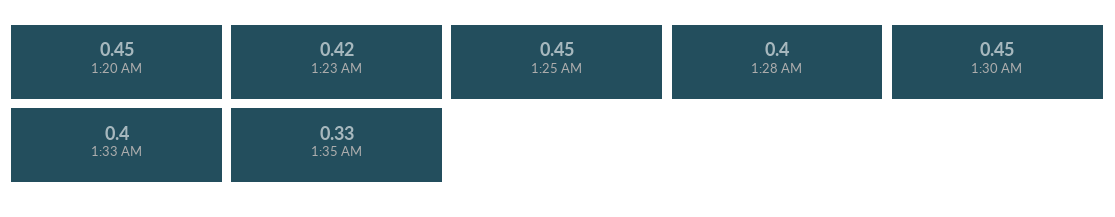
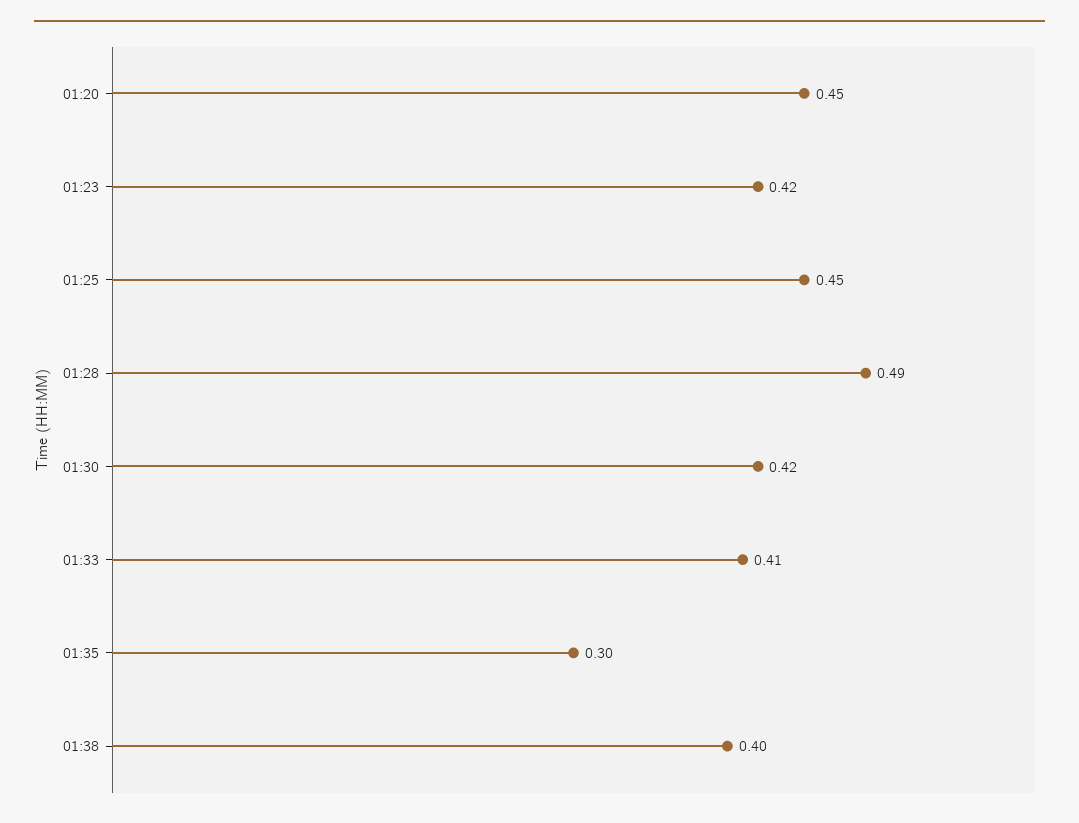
1:28 AM: 0.4 -> 0.49
1:30 AM: 0.45 -> 0.42
1:33 AM: 0.4 -> 0.41
1:35 AM: 0.33 -> 0.3
01:38: none -> 0.4

